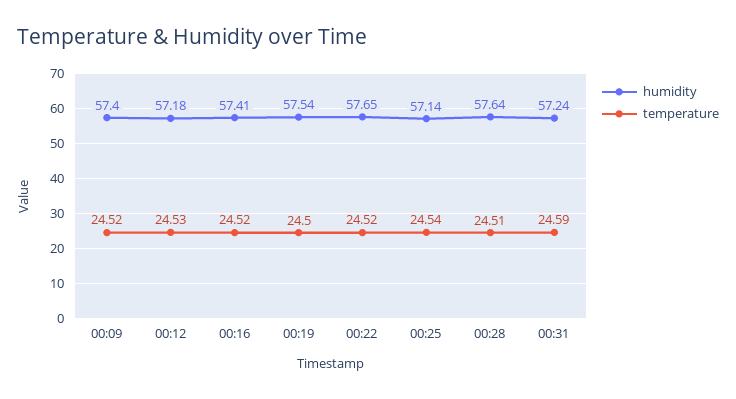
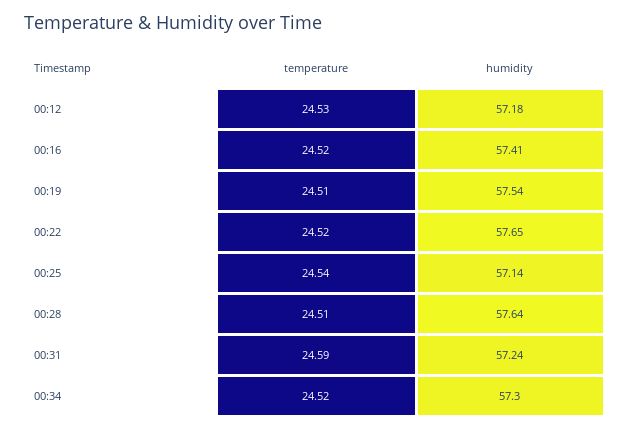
humidity, 00:09: 57.4 -> none
temperature, 00:09: 24.52 -> none
temperature, 00:19: 24.5 -> 24.51
temperature, 00:34: none -> 24.52
humidity, 00:34: none -> 57.3

